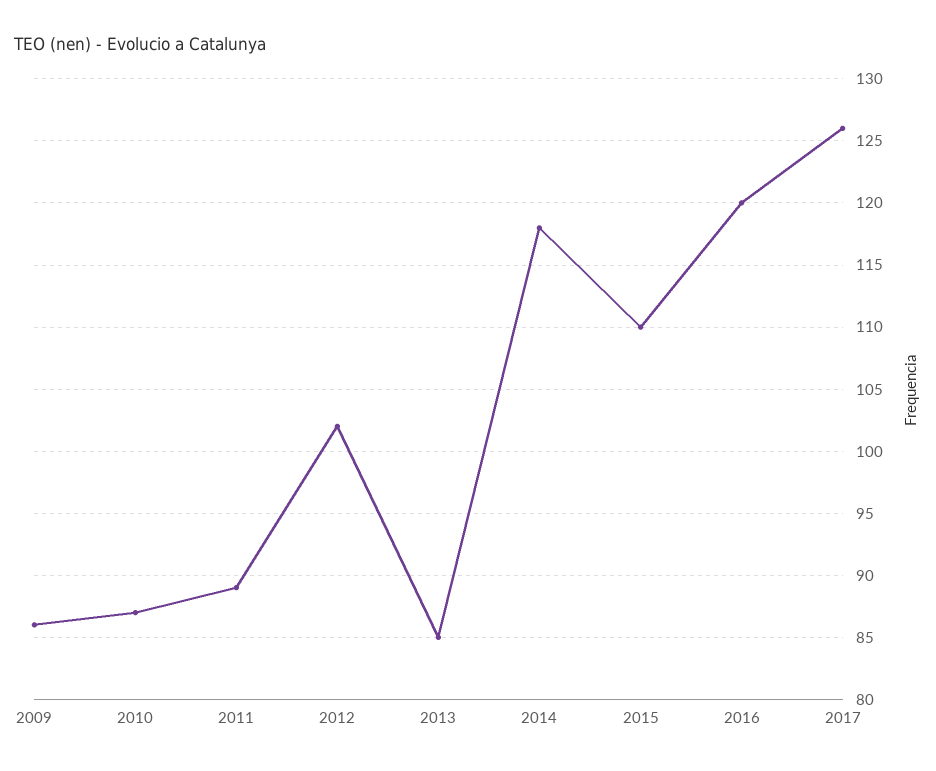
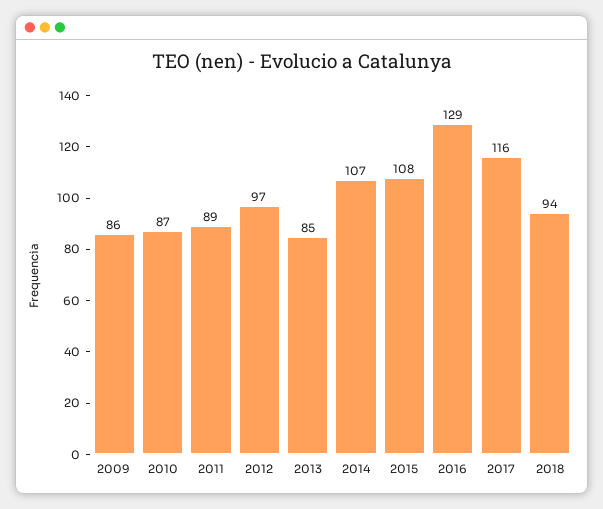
2012: 102 -> 97
2014: 118 -> 107
2015: 110 -> 108
2016: 120 -> 129
2017: 126 -> 116
2018: none -> 94

